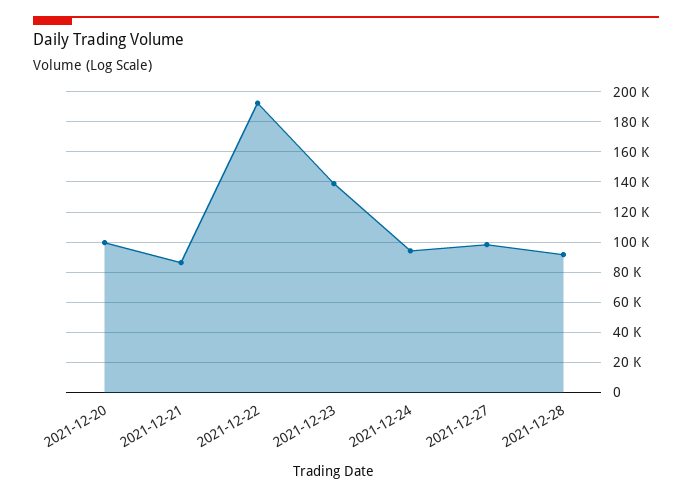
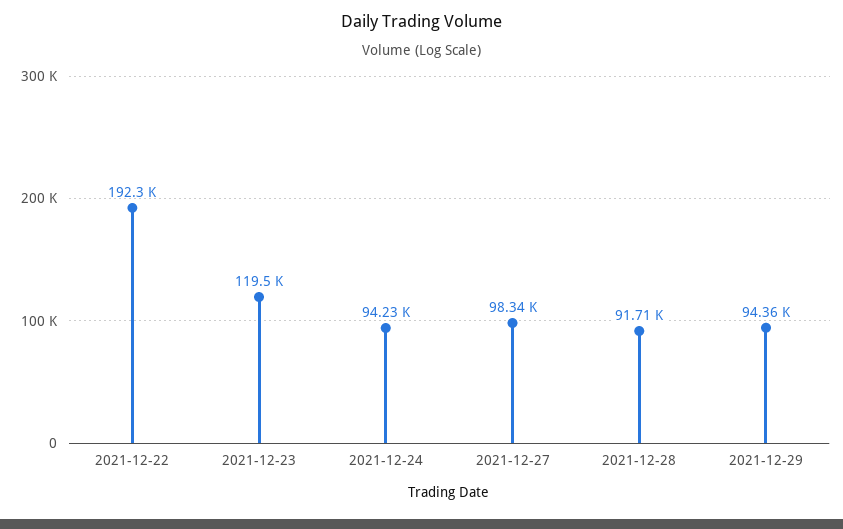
2021-12-20: 100000 -> none
2021-12-21: 85000 -> none
2021-12-23: 140000 -> 119500
2021-12-29: none -> 94360

